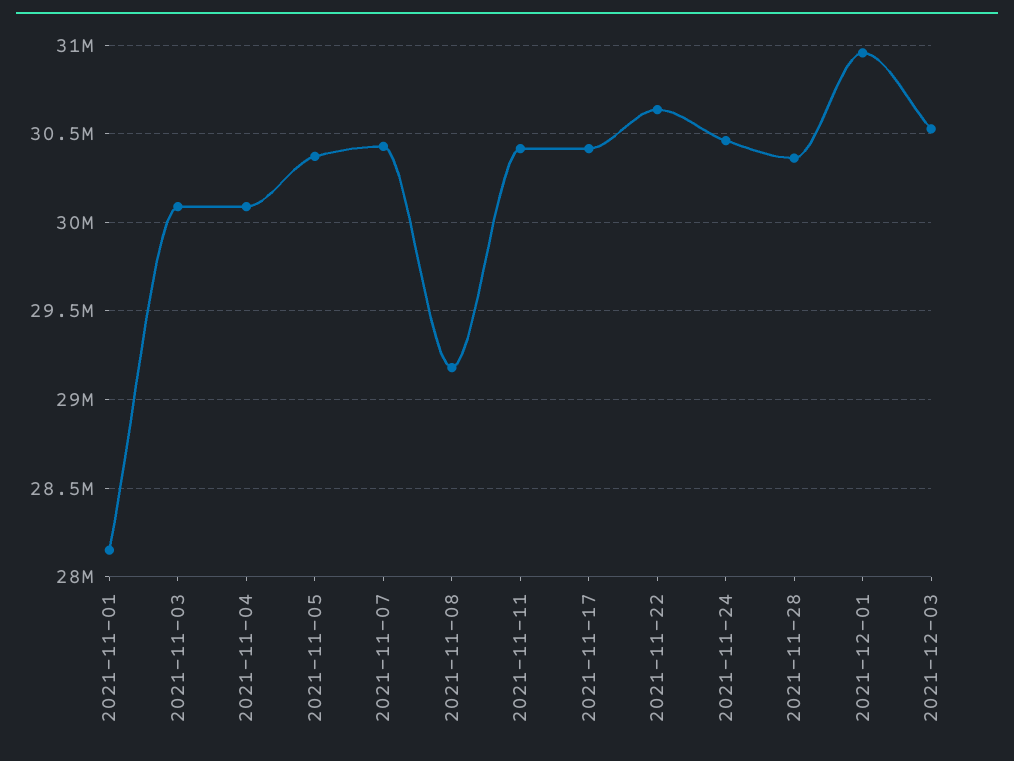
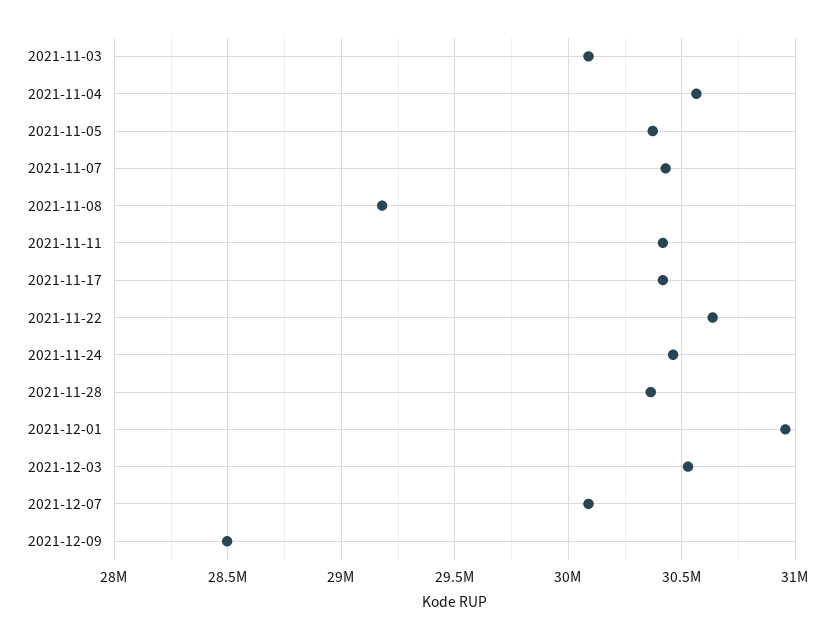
2021-11-01: 28150000 -> none
2021-11-04: 30100000 -> 30550000
2021-12-07: none -> 30100000
2021-12-09: none -> 28500000

